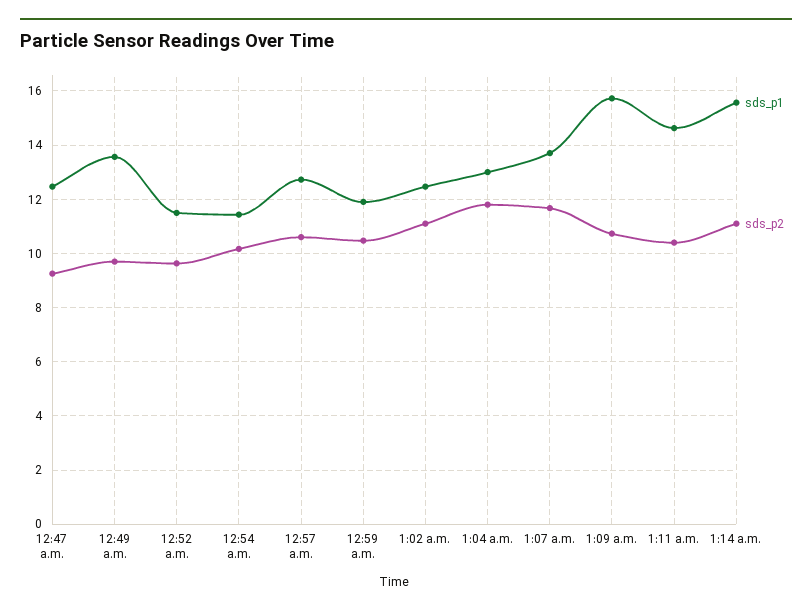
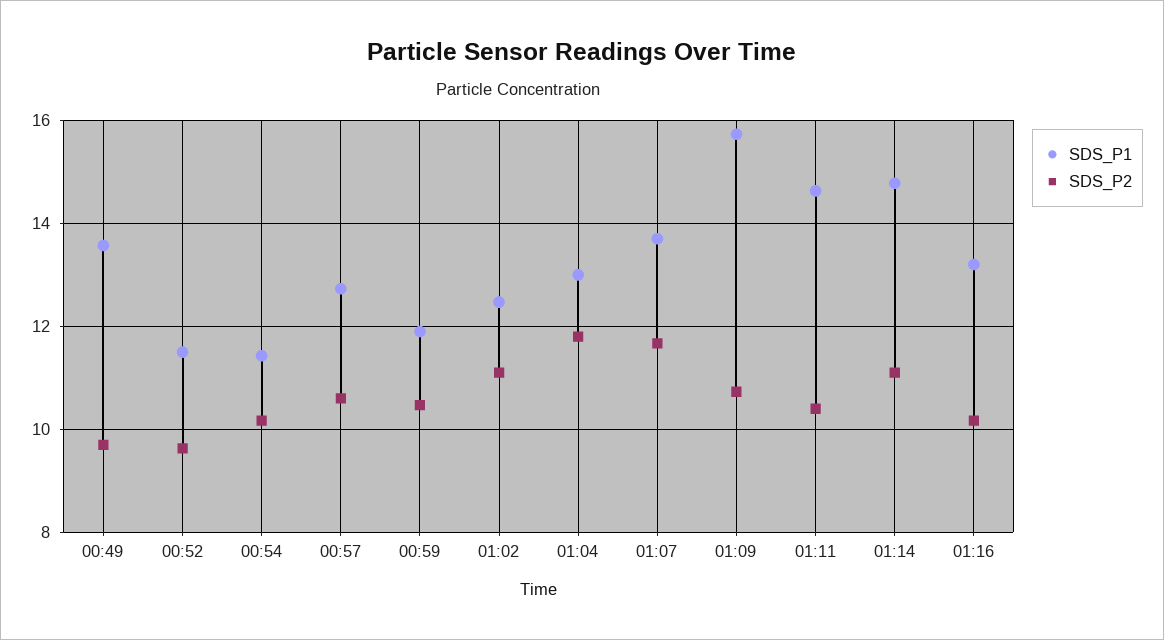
sds_p1, 12:47 a.m.: 12.5 -> none
sds_p2, 12:47 a.m.: 9.25 -> none
sds_p1, 1:14 a.m.: 15.5 -> 14.8
sds_p1, 01:16: none -> 13.2
sds_p2, 01:16: none -> 10.2

